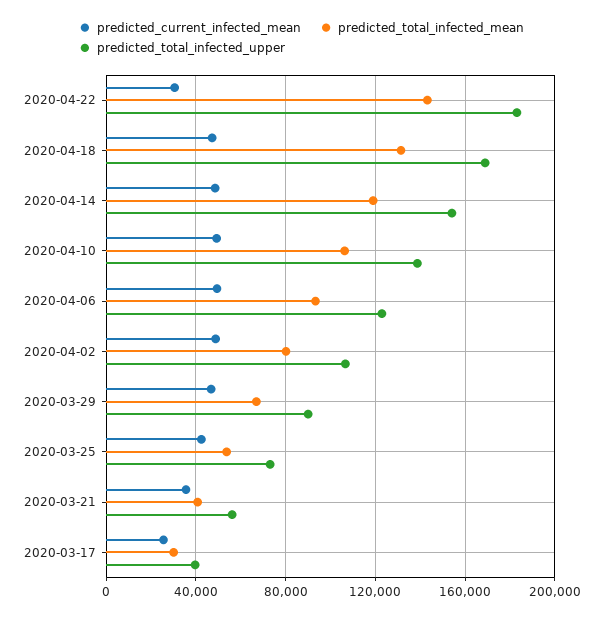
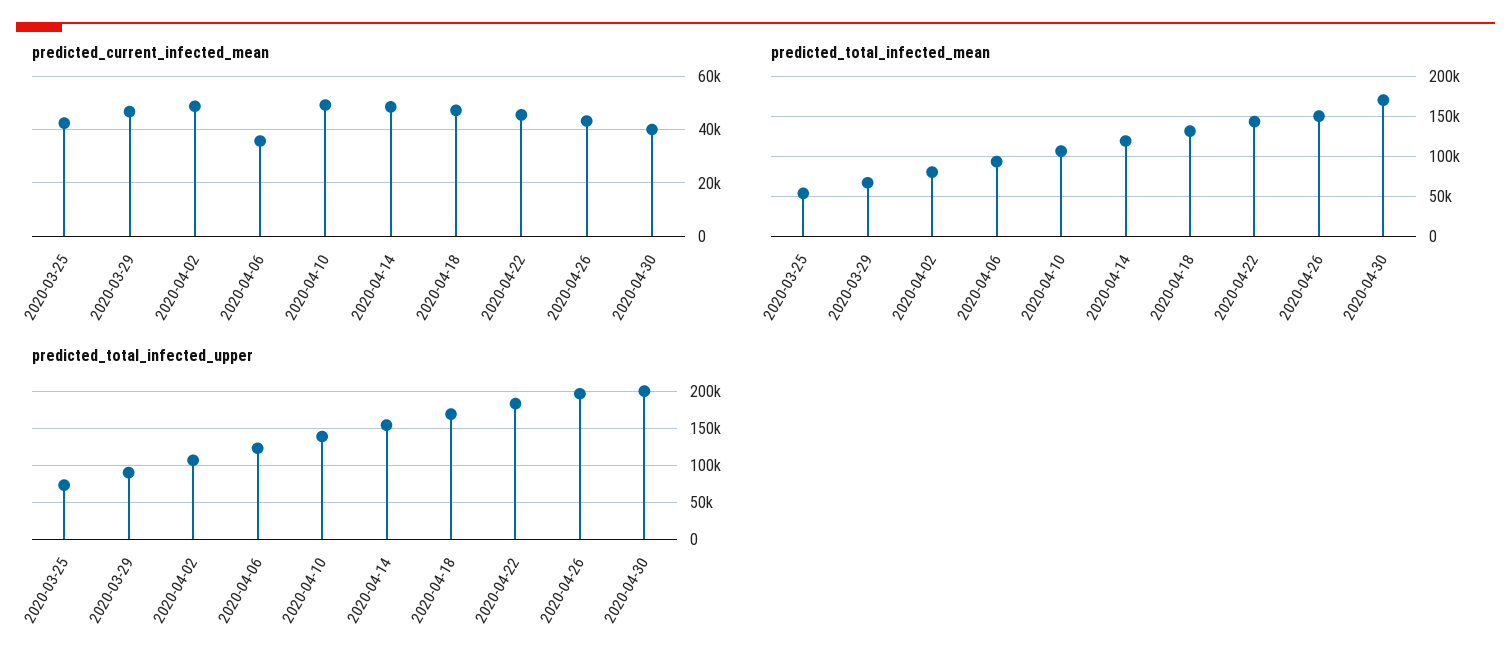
predicted_current_infected_mean, 2020-04-22: 30000 -> 45000
predicted_current_infected_mean, 2020-04-06: 50000 -> 35000
predicted_current_infected_mean, 2020-03-21: 35000 -> none
predicted_total_infected_mean, 2020-03-21: 40000 -> none
predicted_total_infected_upper, 2020-03-21: 55000 -> none
predicted_current_infected_mean, 2020-03-17: 25000 -> none
predicted_total_infected_mean, 2020-03-17: 30000 -> none
predicted_total_infected_upper, 2020-03-17: 40000 -> none
predicted_current_infected_mean, 2020-04-26: none -> 42500
predicted_current_infected_mean, 2020-04-30: none -> 40000
predicted_total_infected_mean, 2020-04-26: none -> 150000
predicted_total_infected_mean, 2020-04-30: none -> 170000
predicted_total_infected_upper, 2020-04-26: none -> 200000
predicted_total_infected_upper, 2020-04-30: none -> 200000

